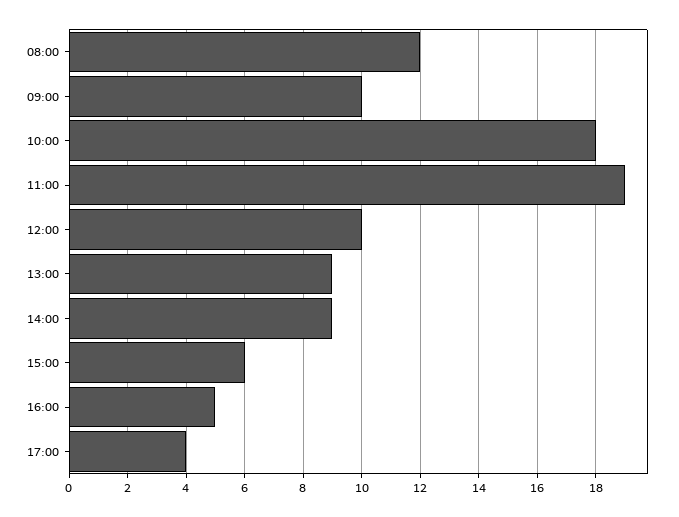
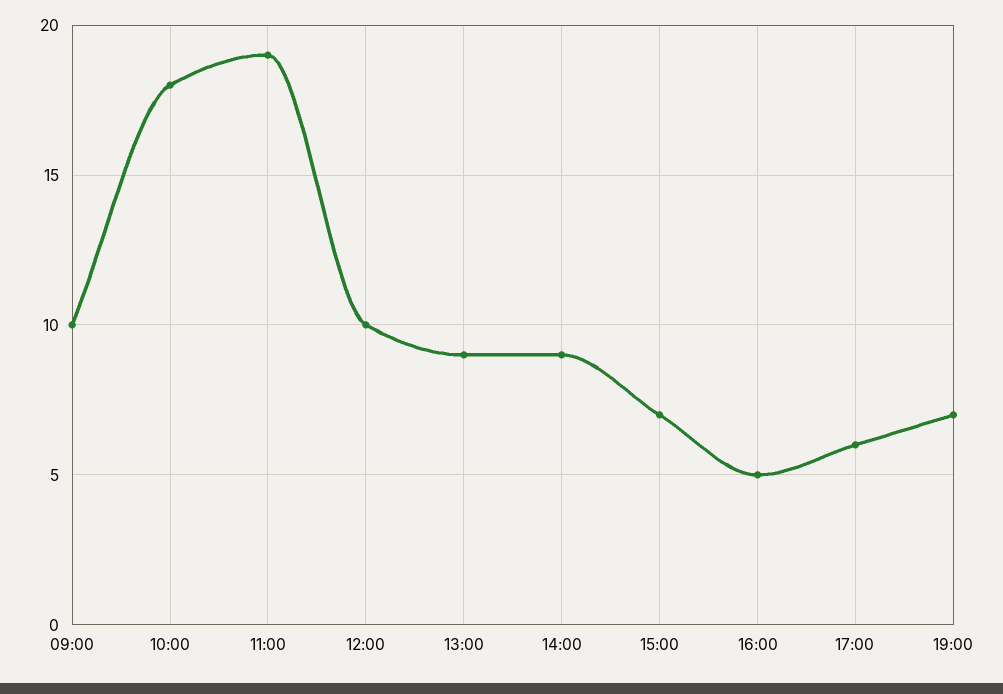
08:00: 12 -> none
15:00: 6 -> 7
17:00: 4 -> 6
19:00: none -> 7

